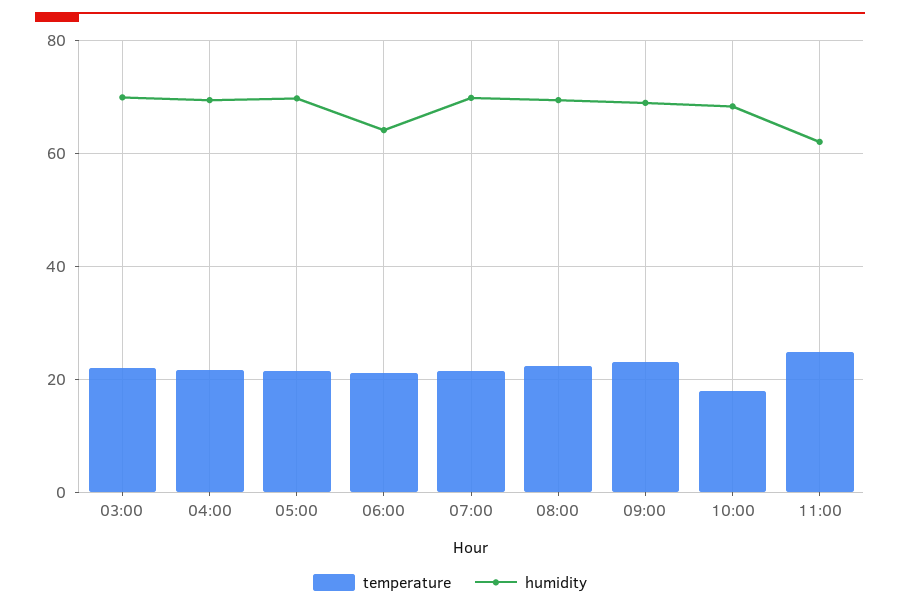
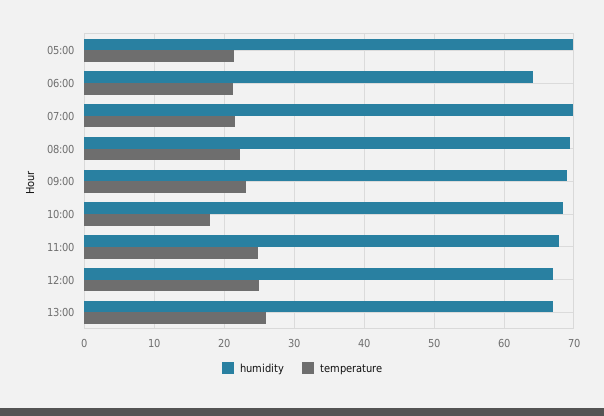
temperature, 03:00: 22 -> none
humidity, 03:00: 70 -> none
temperature, 04:00: 22 -> none
humidity, 04:00: 70 -> none
humidity, 11:00: 62 -> 68
humidity, 12:00: none -> 67
temperature, 12:00: none -> 25
humidity, 13:00: none -> 67
temperature, 13:00: none -> 26

